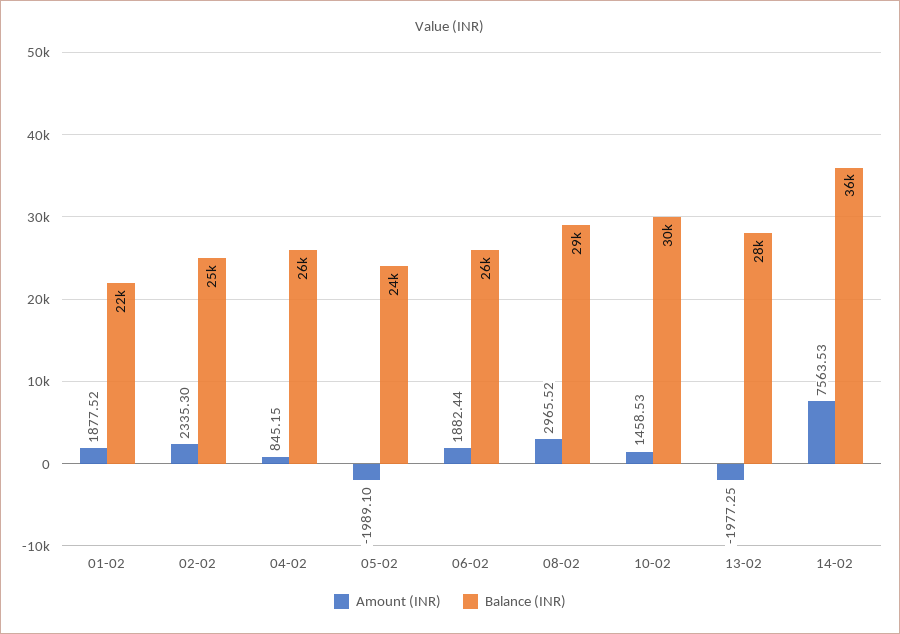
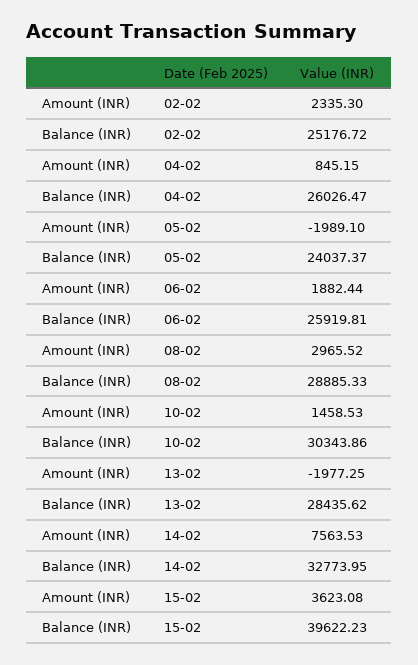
Amount (INR), 01-02: 1877.52 -> none
Balance (INR), 01-02: 22000 -> none
Balance (INR), 14-02: 36000 -> 32773.95
Amount (INR), 15-02: none -> 3623.08
Balance (INR), 15-02: none -> 39622.23

